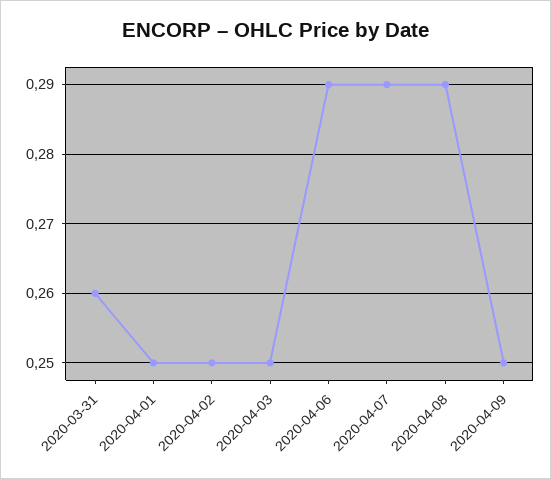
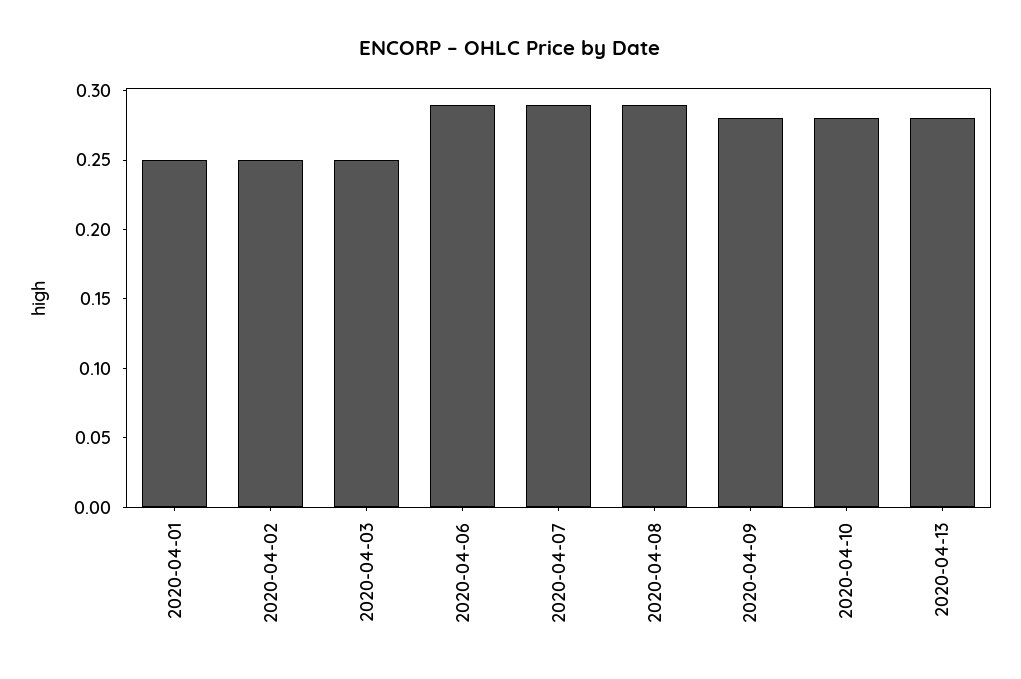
2020-03-31: 0.26 -> none
2020-04-09: 0.25 -> 0.28
2020-04-10: none -> 0.28
2020-04-13: none -> 0.28

